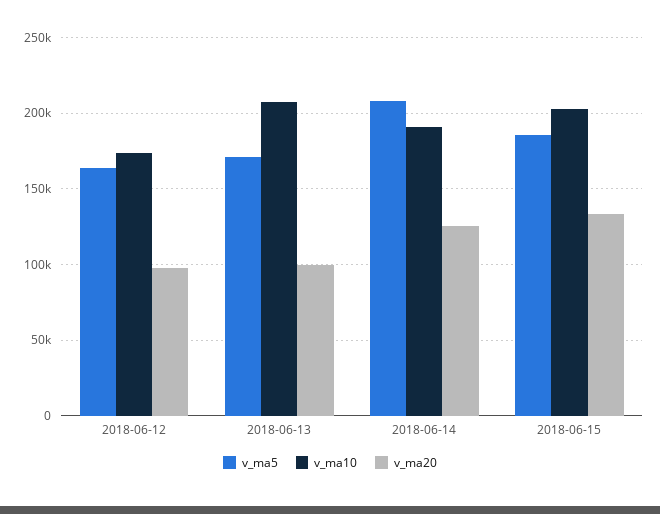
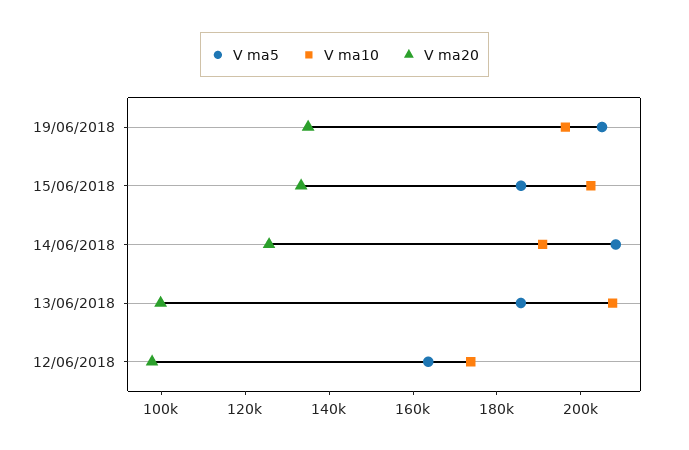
v_ma5, 2018-06-13: 170000 -> 185000
v_ma5, 19/06/2018: none -> 205000
v_ma10, 19/06/2018: none -> 195000
v_ma20, 19/06/2018: none -> 135000

